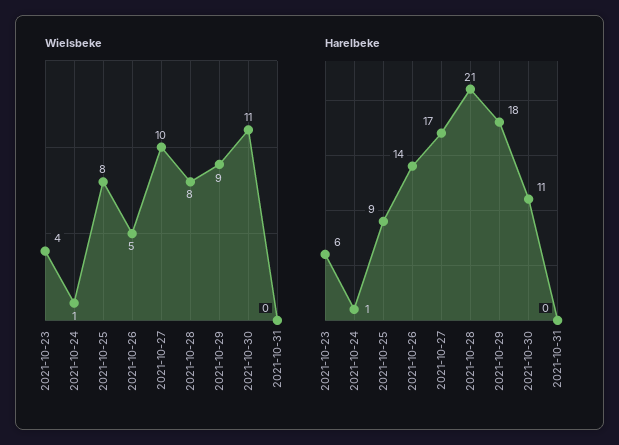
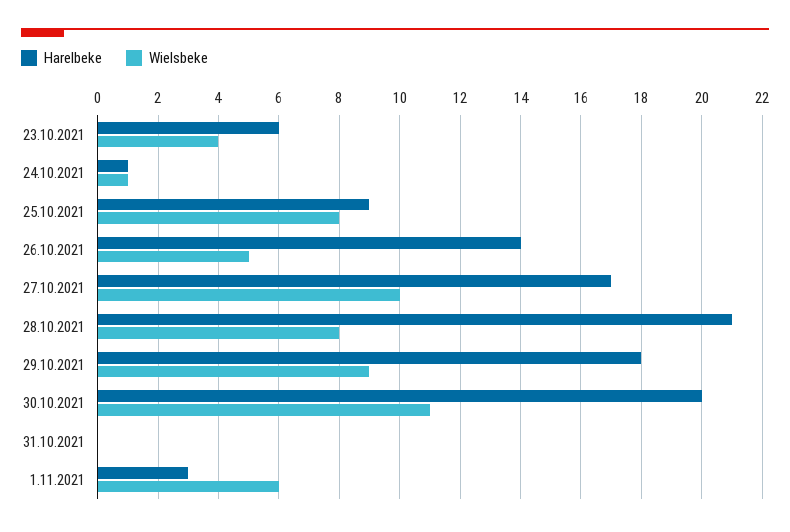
Harelbeke, 2021-10-30: 11 -> 20
Harelbeke, 1.11.2021: none -> 3
Wielsbeke, 1.11.2021: none -> 6

